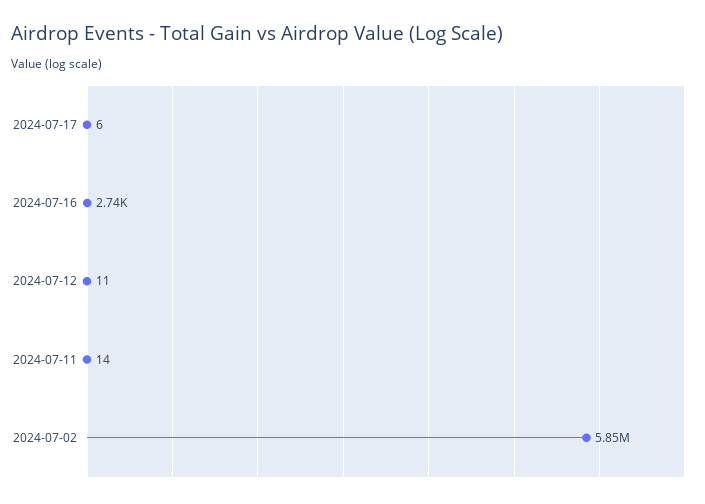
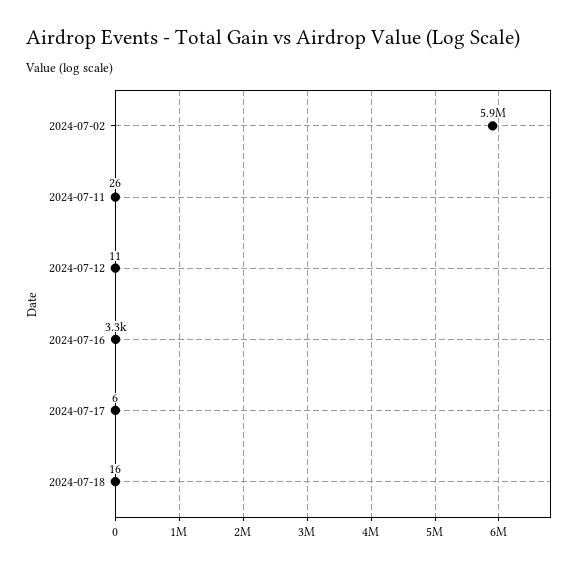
2024-07-16: 2740 -> 3300
2024-07-11: 14 -> 26
2024-07-18: none -> 16

